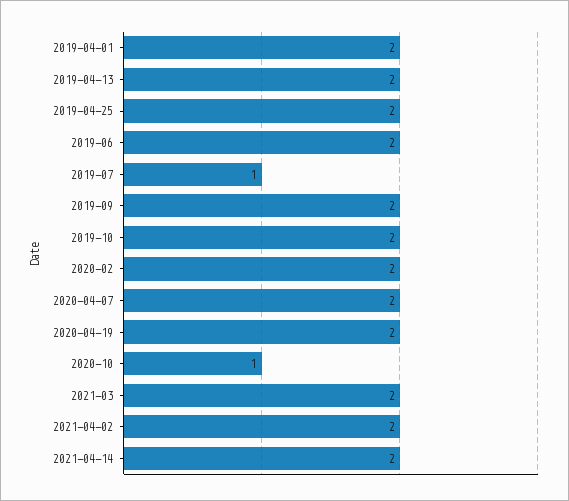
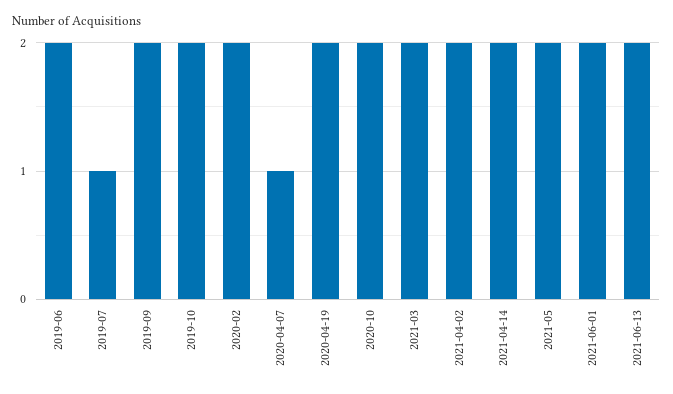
2019-04-01: 2 -> none
2019-04-13: 2 -> none
2019-04-25: 2 -> none
2020-04-07: 2 -> 1
2020-10: 1 -> 2
2021-05: none -> 2
2021-06-01: none -> 2
2021-06-13: none -> 2

